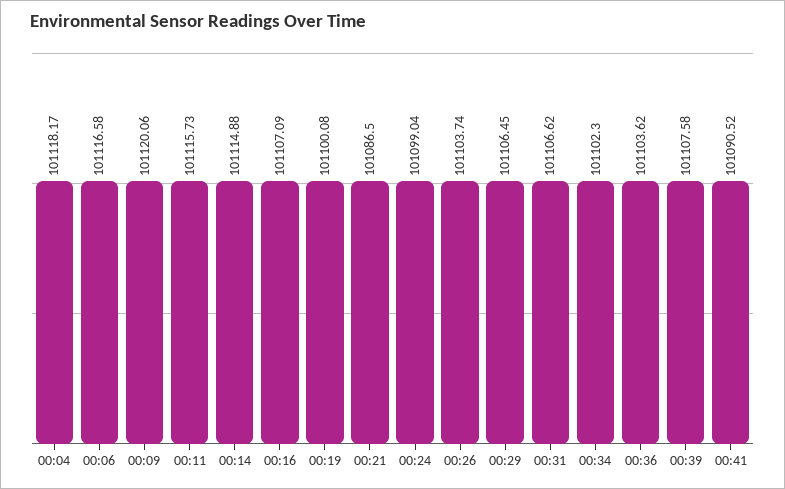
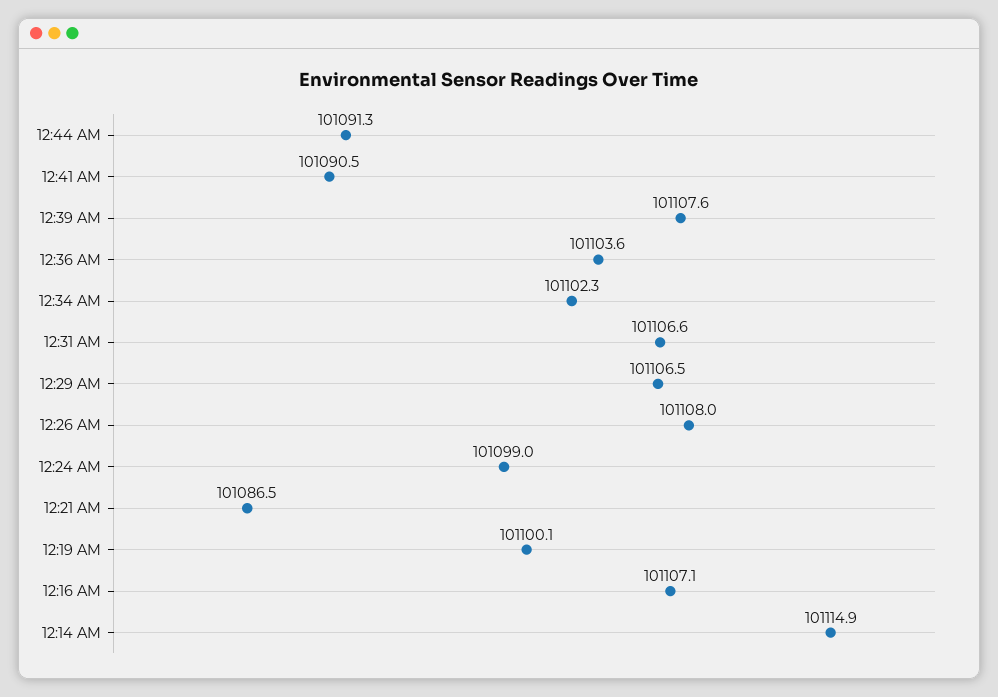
00:04: 101118.17 -> none
00:06: 101116.58 -> none
00:09: 101120.06 -> none
00:11: 101115.73 -> none
00:26: 101103.74 -> 101108
12:44 AM: none -> 101091.3

